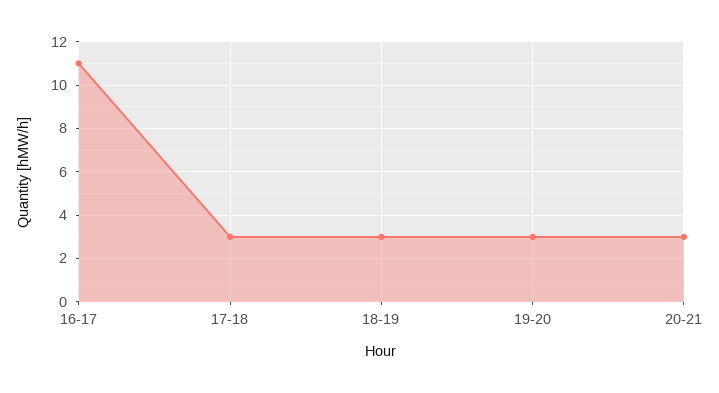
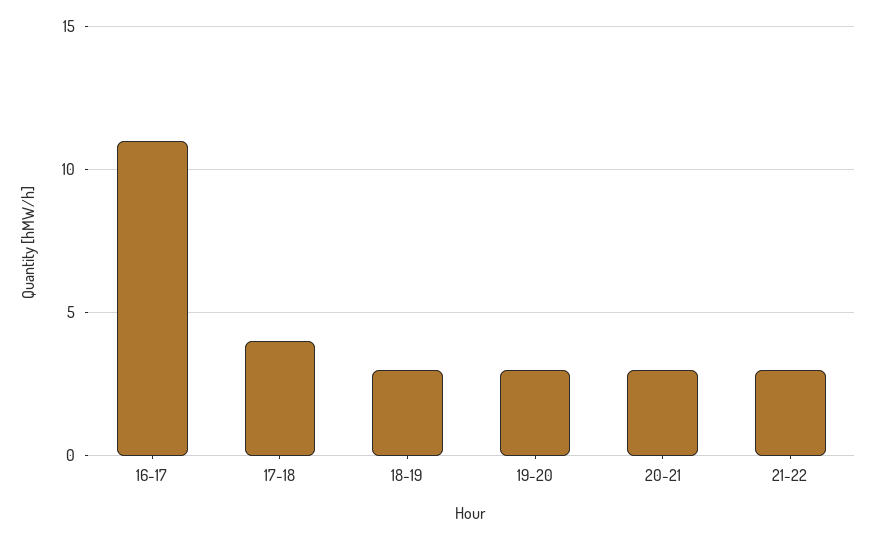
17-18: 3 -> 4
21-22: none -> 3

